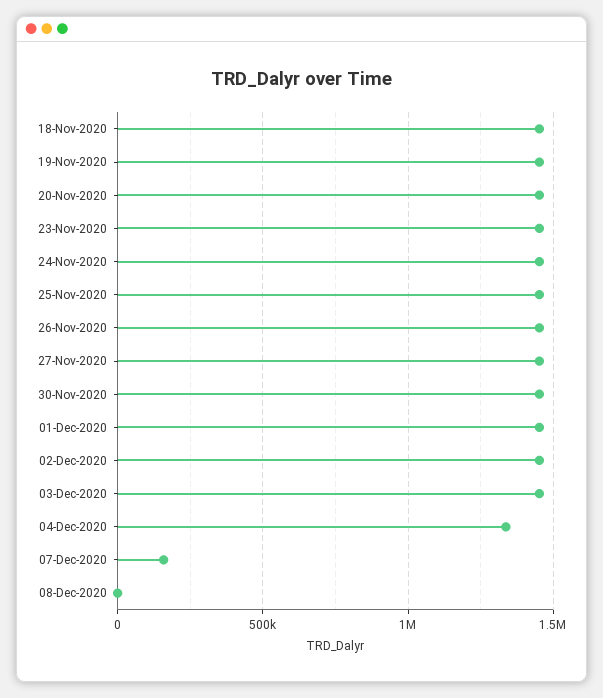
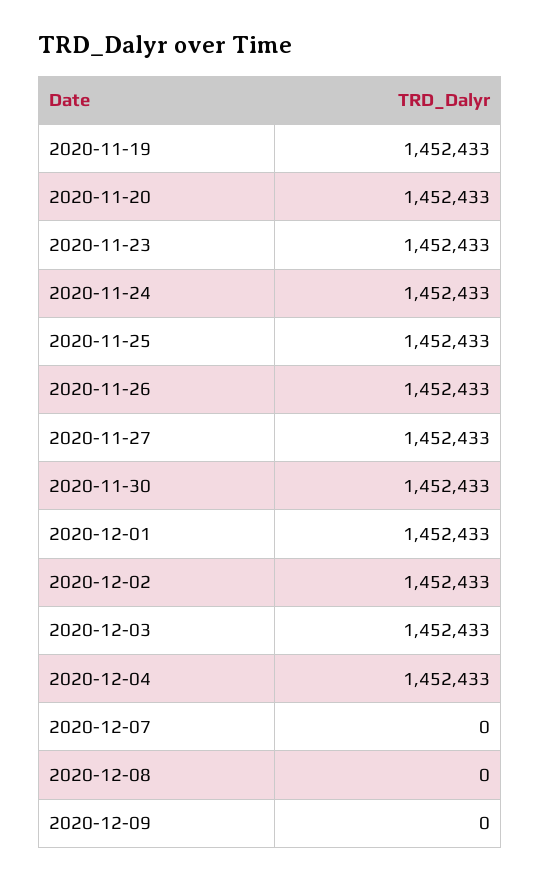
18-Nov-2020: 1450000 -> none
04-Dec-2020: 1350000 -> 1452433
07-Dec-2020: 150000 -> 0
2020-12-09: none -> 0

